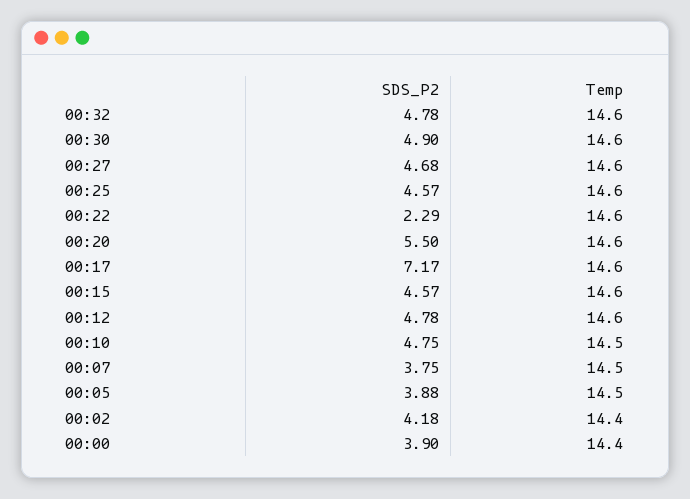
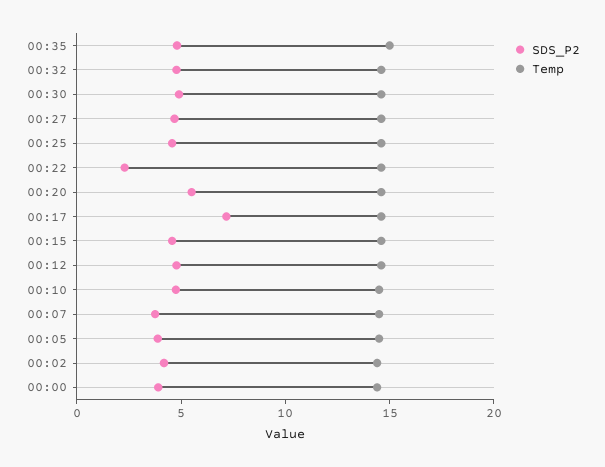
SDS_P2, 00:35: none -> 5
Temp, 00:35: none -> 15

